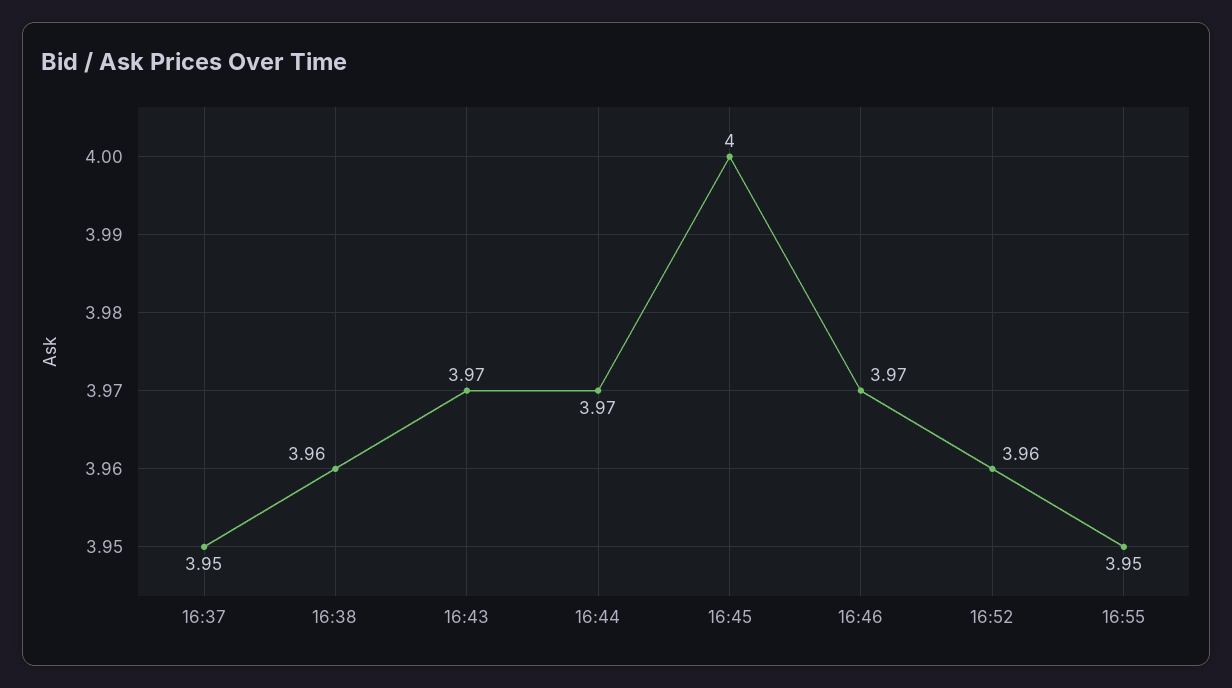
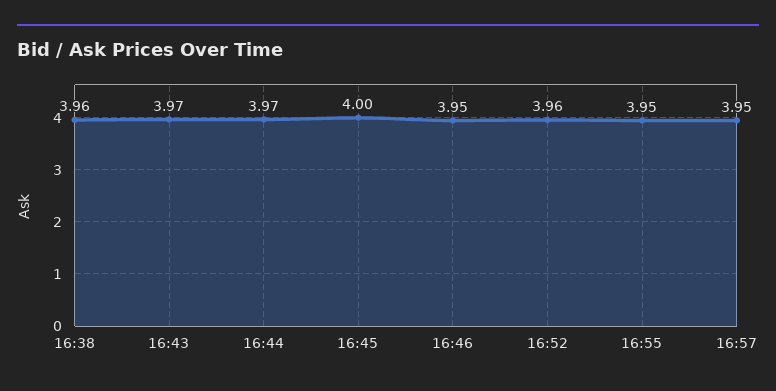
16:37: 3.95 -> none
16:46: 3.97 -> 3.95
16:57: none -> 3.95

